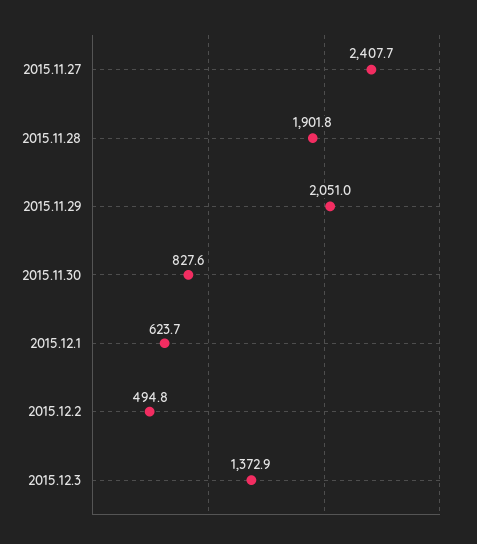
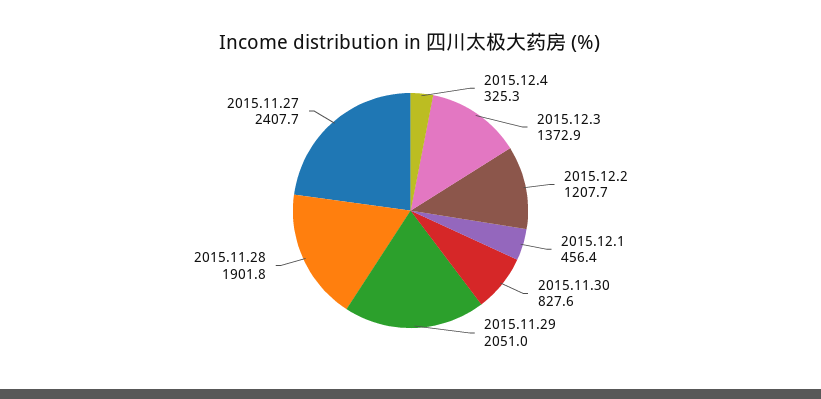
2015.12.1: 623.7 -> 456.4
2015.12.2: 494.8 -> 1207.7
2015.12.4: none -> 325.3

